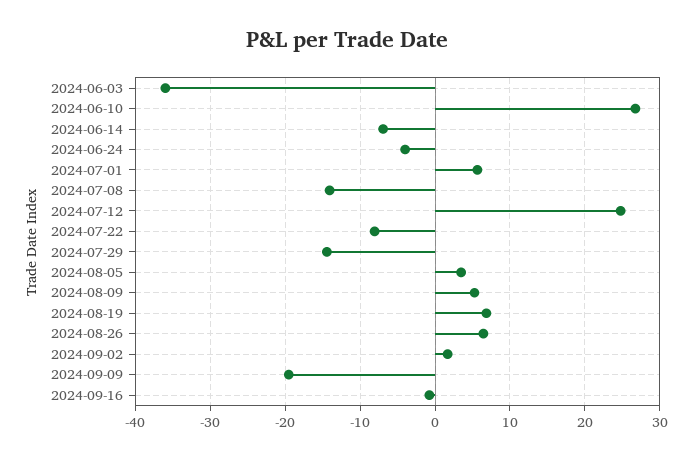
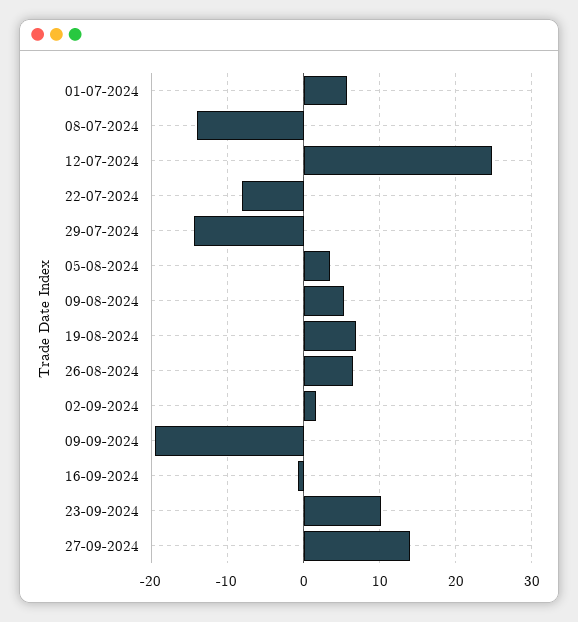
2024-06-03: -36 -> none
2024-06-10: 27 -> none
2024-06-14: -7 -> none
2024-06-24: -4 -> none
23-09-2024: none -> 10
27-09-2024: none -> 14

